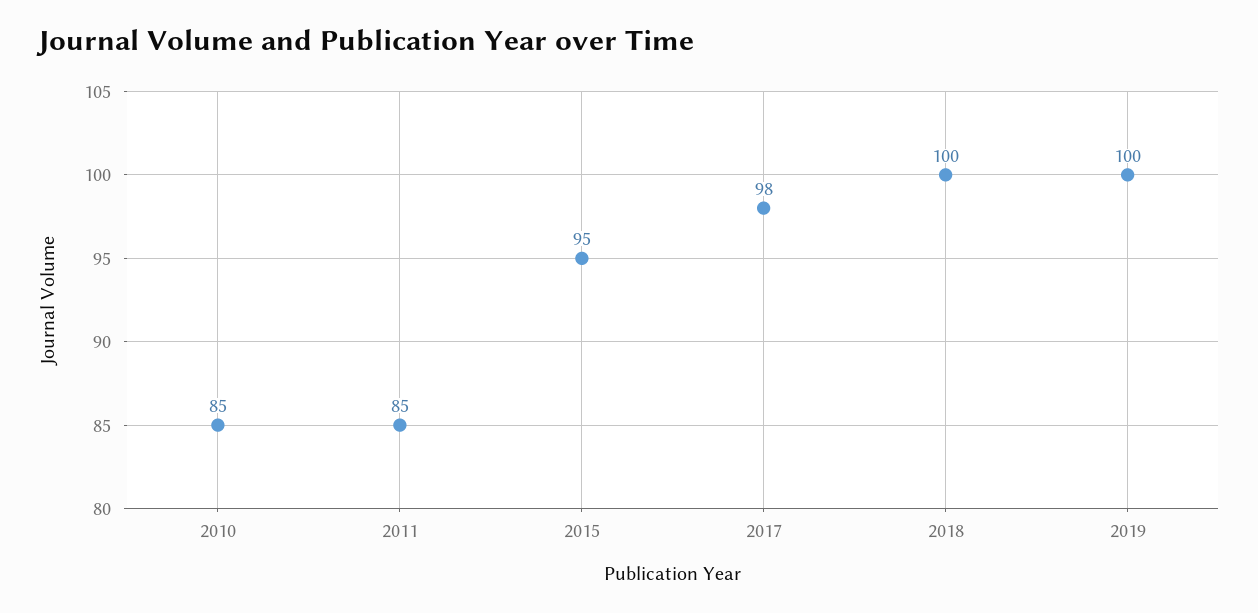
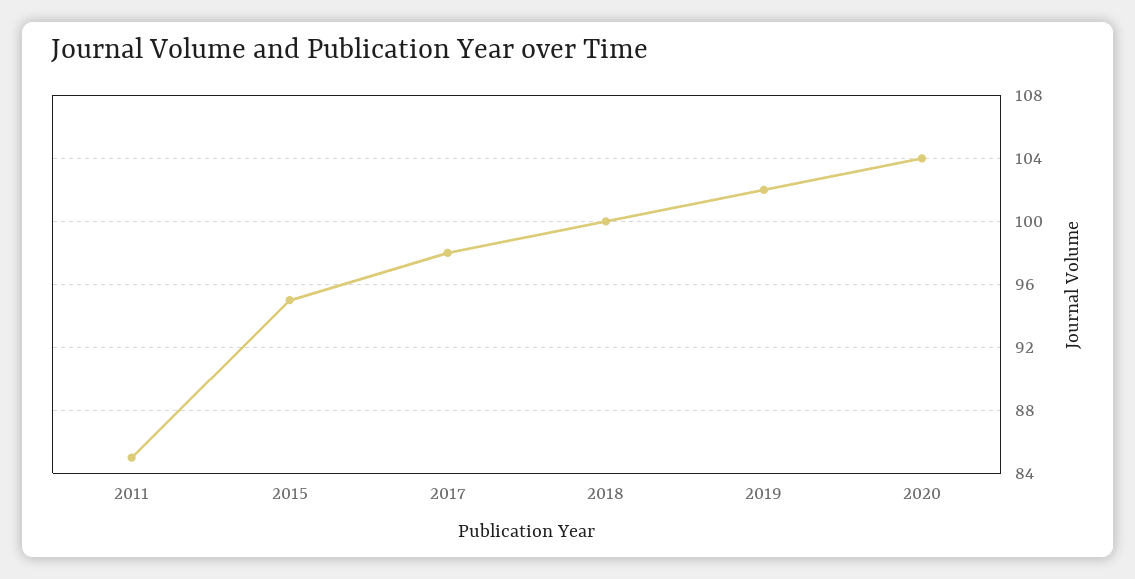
2010: 85 -> none
2019: 100 -> 102
2020: none -> 104

